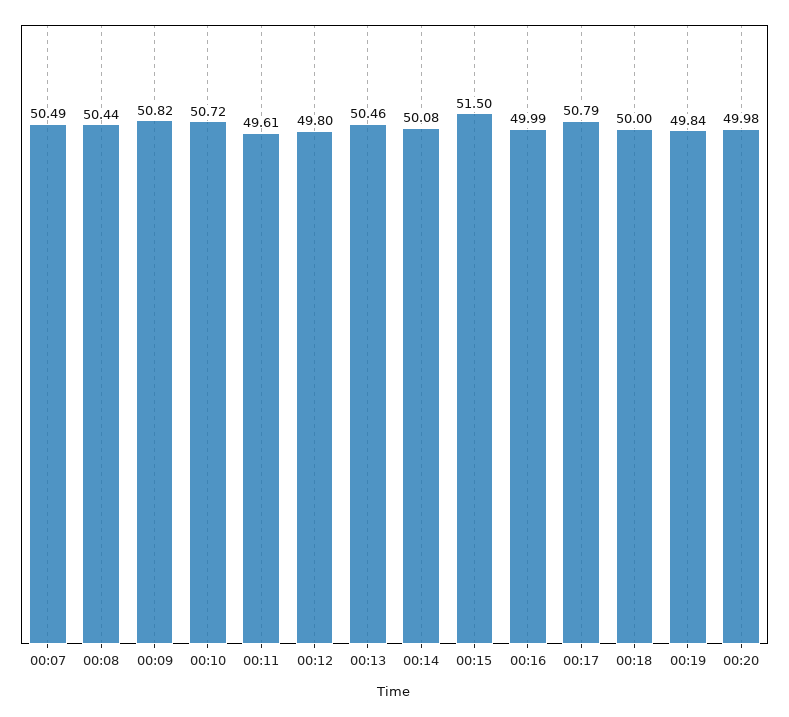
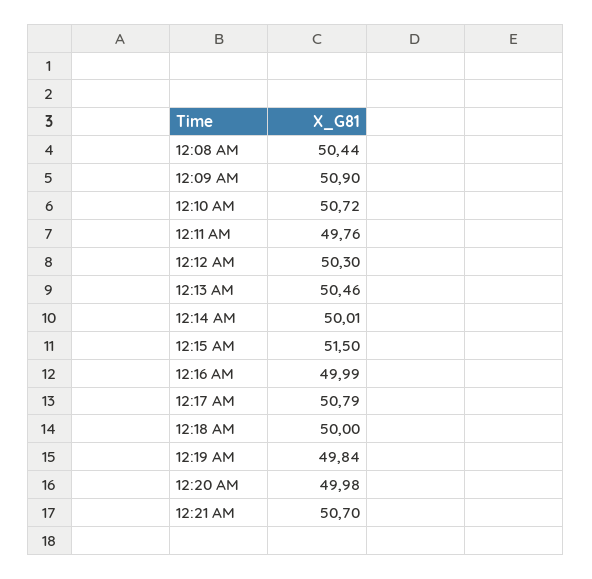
00:07: 50.49 -> none
00:09: 50.82 -> 50.9
00:11: 49.61 -> 49.76
00:12: 49.8 -> 50.3
00:14: 50.08 -> 50.01
12:21 AM: none -> 50.7

